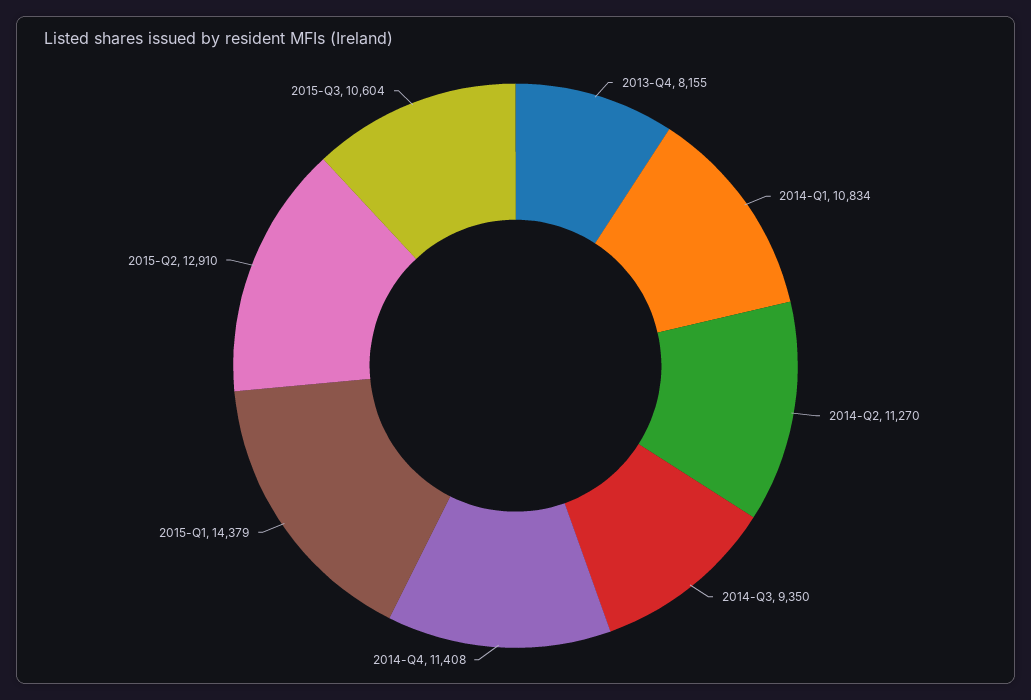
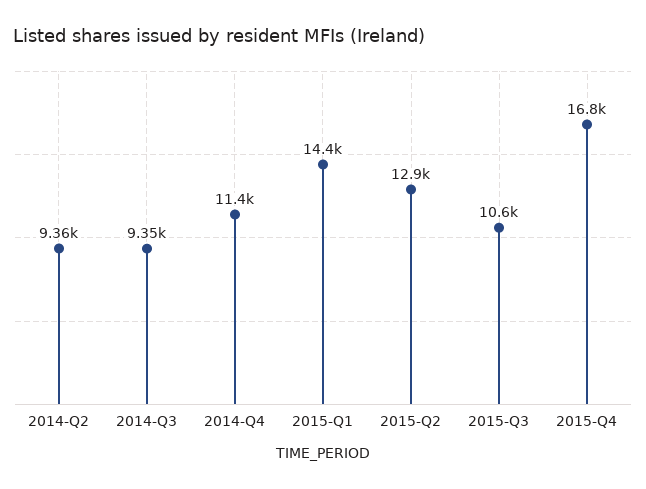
2013-Q4: 8155 -> none
2014-Q1: 10834 -> none
2014-Q2: 11270 -> 9360
2015-Q4: none -> 16800

